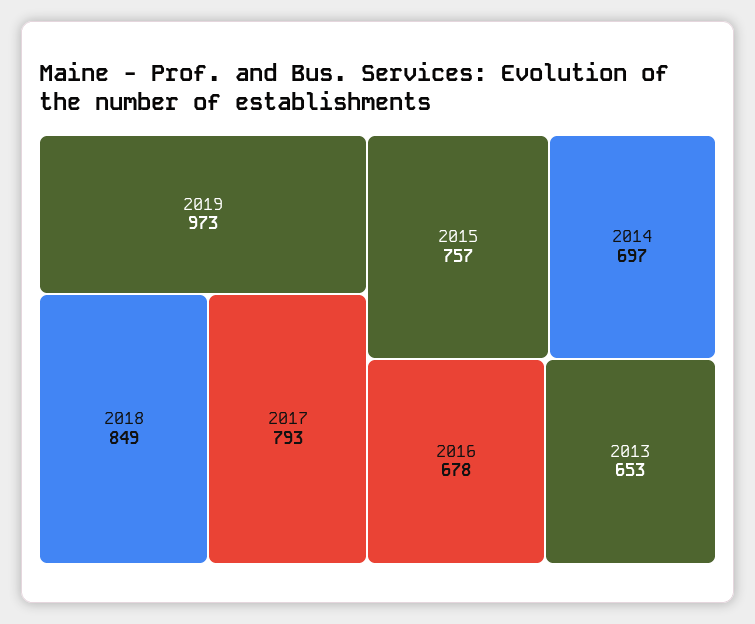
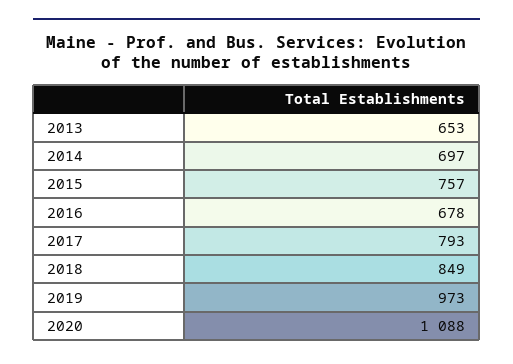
2020: none -> 1088

